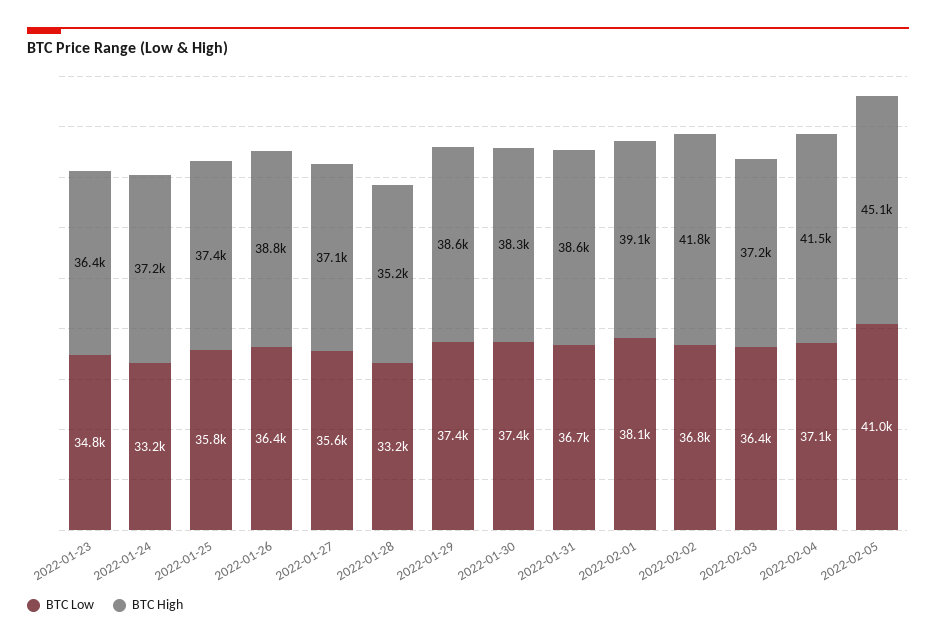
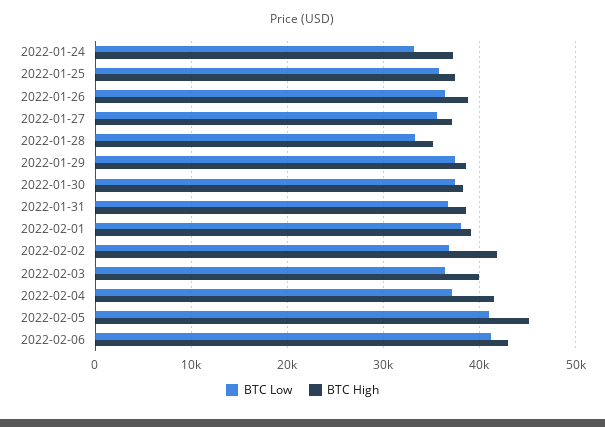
BTC Low, 2022-01-23: 34800 -> none
BTC High, 2022-01-23: 36400 -> none
BTC High, 2022-02-03: 37200 -> 40000
BTC Low, 2022-02-06: none -> 41000
BTC High, 2022-02-06: none -> 43000

